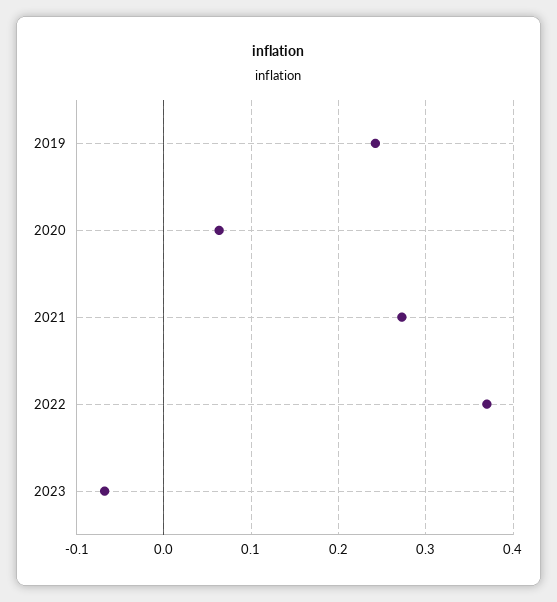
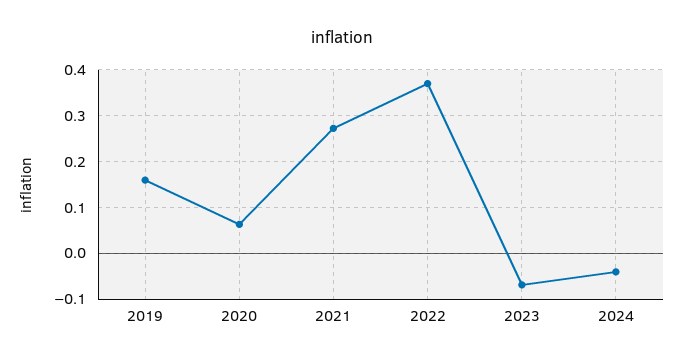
2019: 0.24 -> 0.16
2024: none -> -0.04

